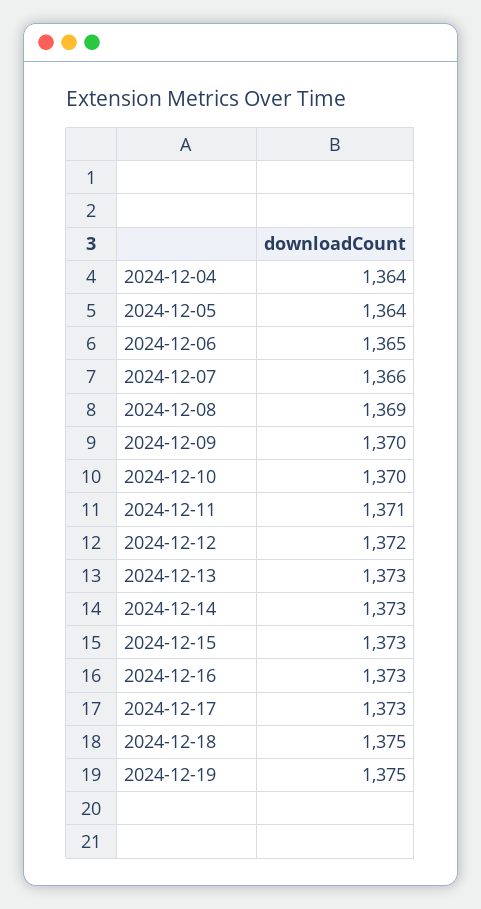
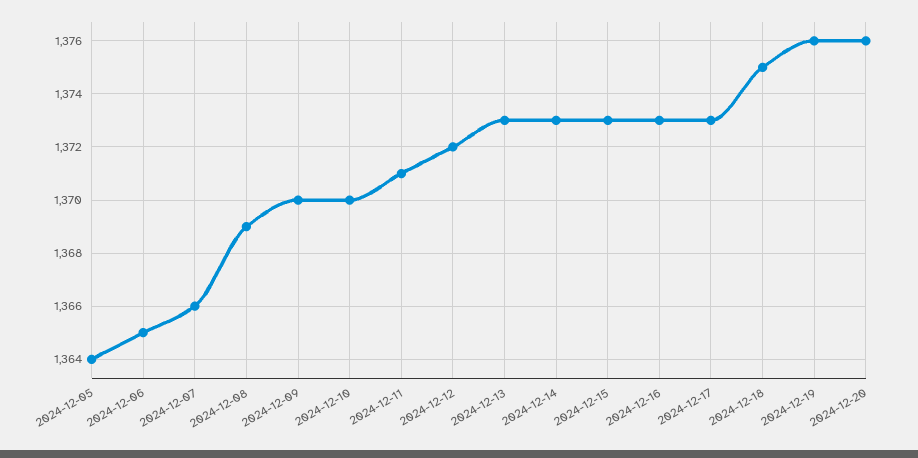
2024-12-04: 1364 -> none
2024-12-19: 1375 -> 1376
2024-12-20: none -> 1376

